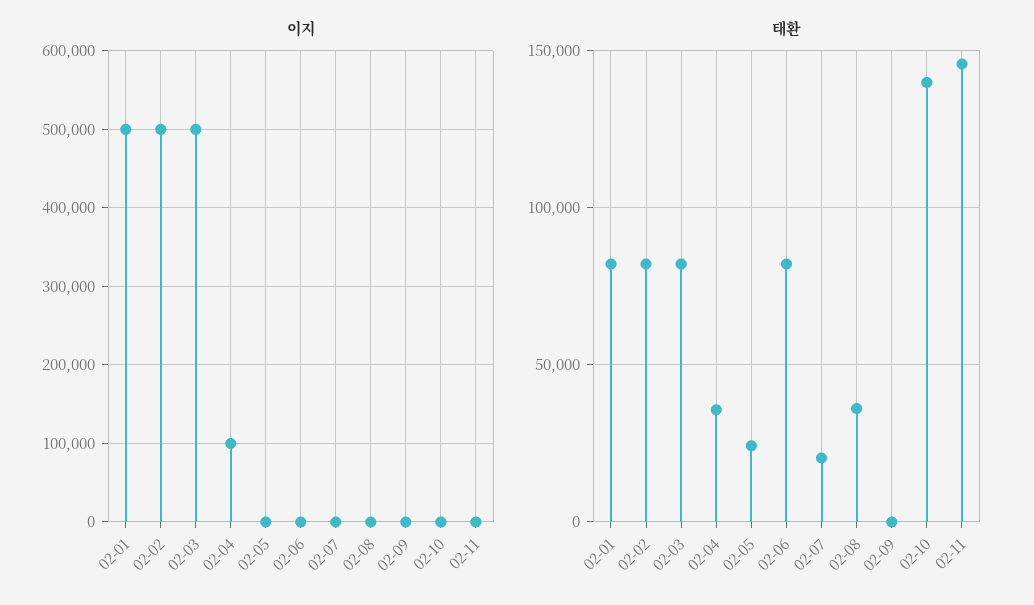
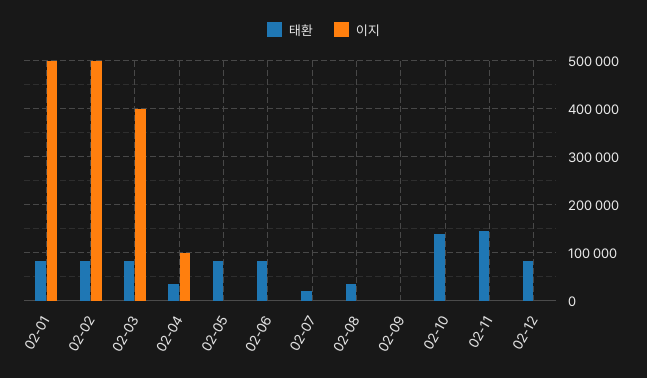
이지, 02-03: 500000 -> 400000
태환, 02-05: 25000 -> 80000
태환, 02-12: none -> 80000
이지, 02-12: none -> 0

